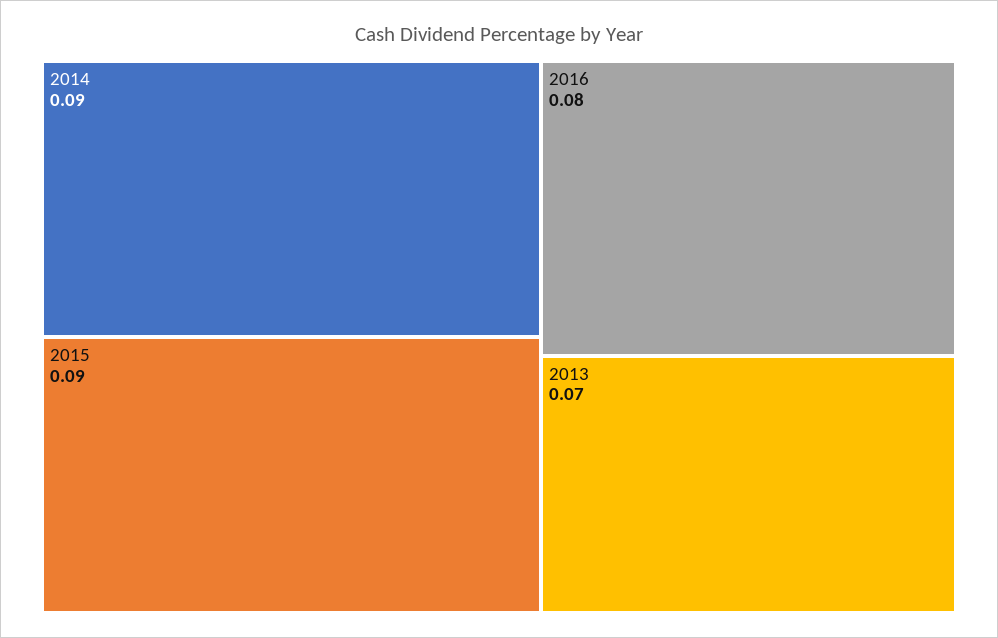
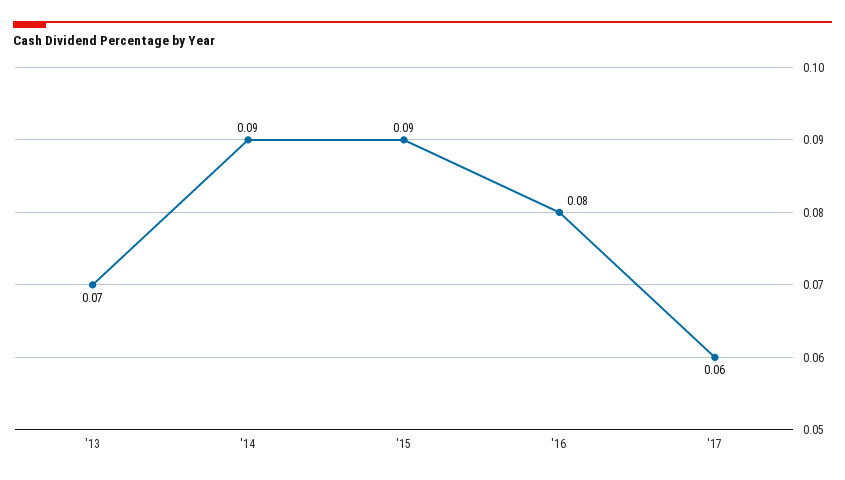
'17: none -> 0.06

